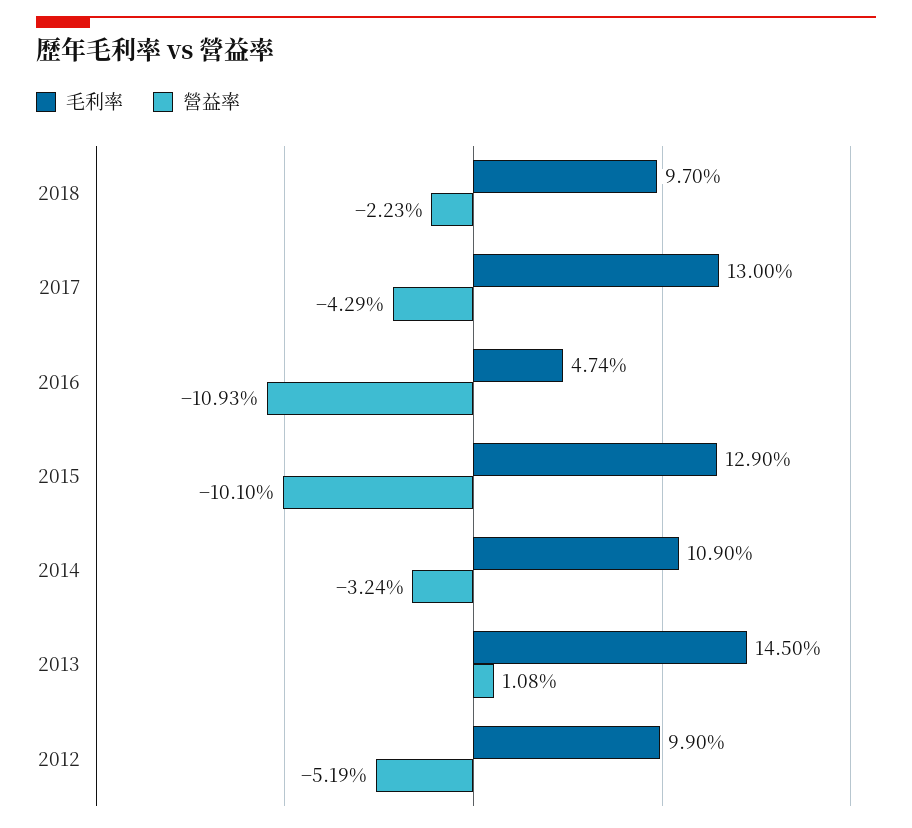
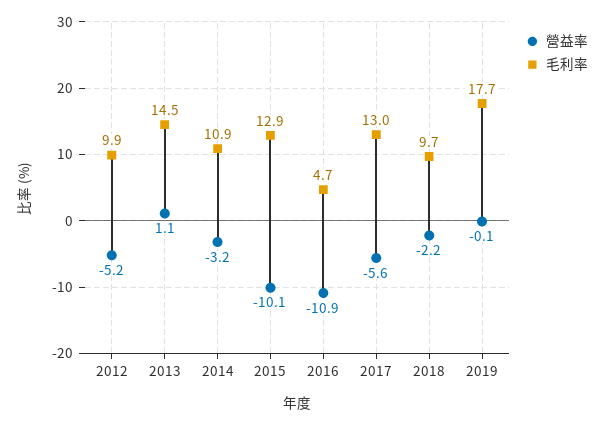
營益率, 2017: -4.29 -> -5.6
營益率, 2019: none -> -0.1
毛利率, 2019: none -> 17.7

